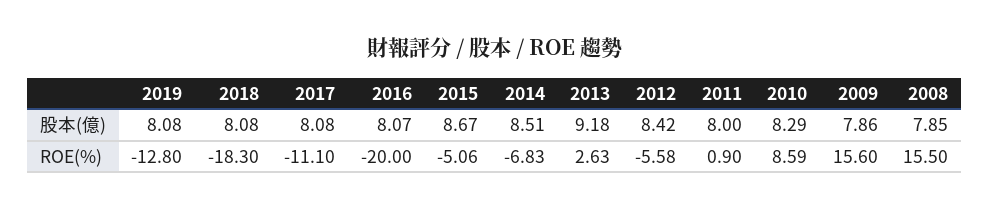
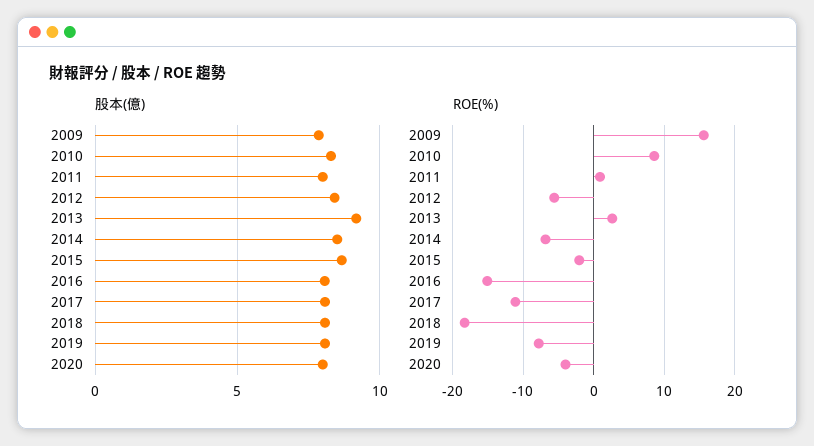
股本(億), 2008: 7.85 -> none
ROE(%), 2019: -12.8 -> -8
ROE(%), 2016: -20 -> -15
ROE(%), 2015: -5.06 -> -2
ROE(%), 2008: 15.5 -> none
股本(億), 2020: none -> 8
ROE(%), 2020: none -> -4

